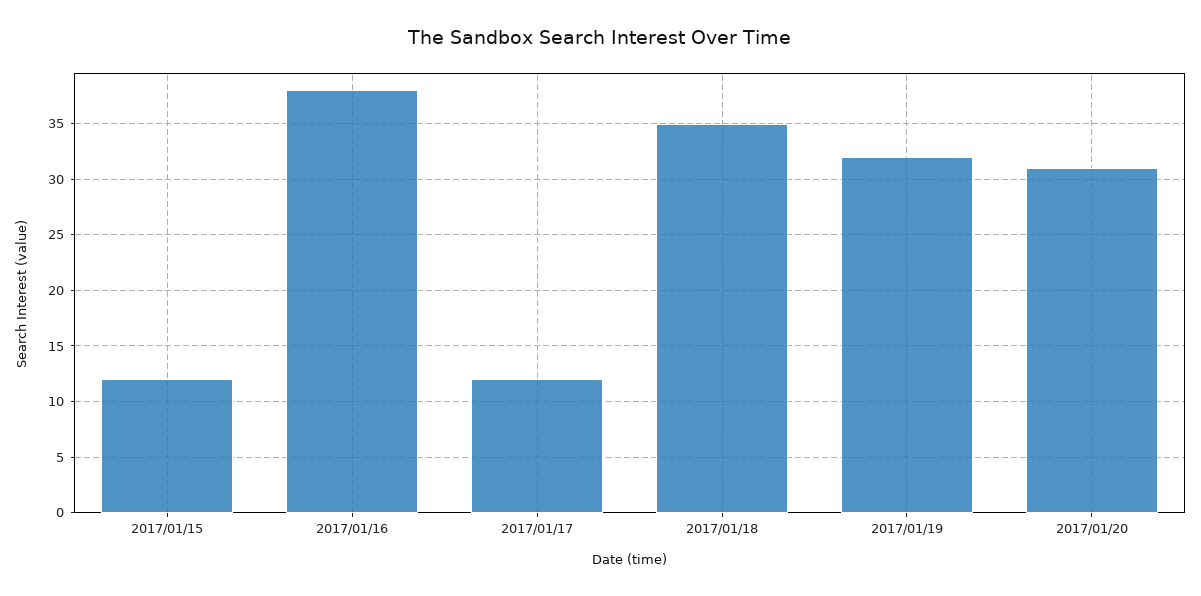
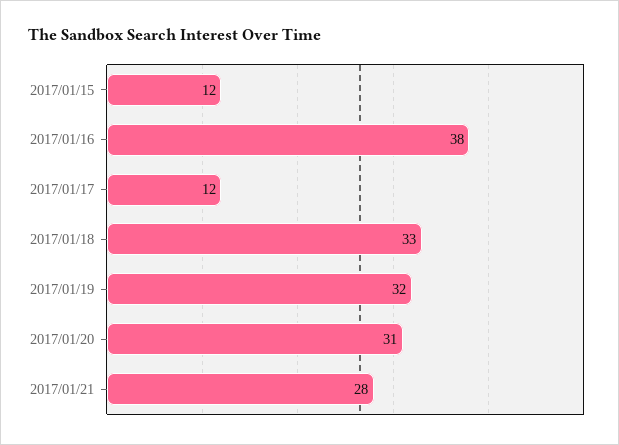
2017/01/18: 35 -> 33
2017/01/21: none -> 28

